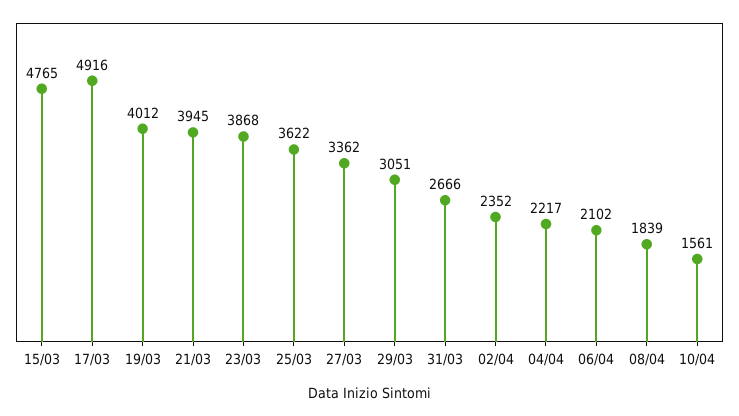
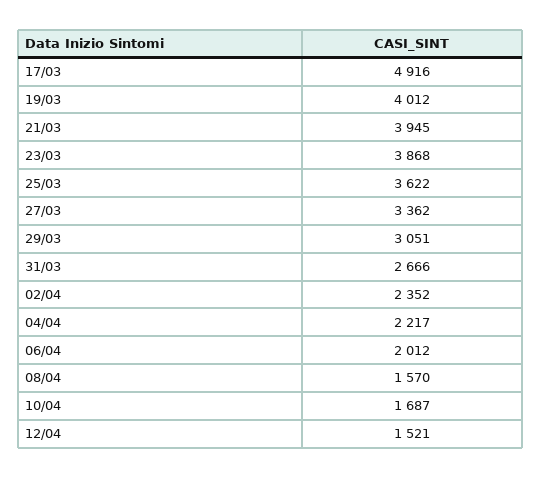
15/03: 4765 -> none
06/04: 2102 -> 2012
08/04: 1839 -> 1570
10/04: 1561 -> 1687
12/04: none -> 1521

